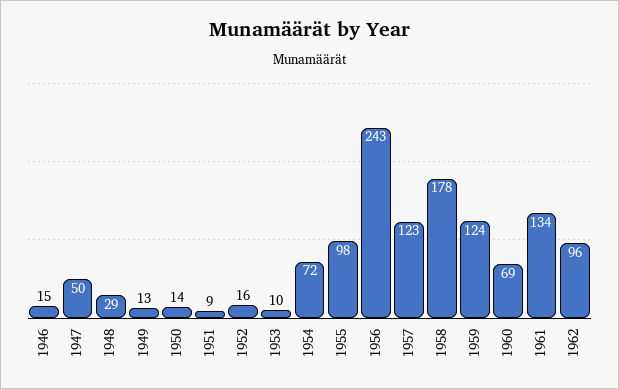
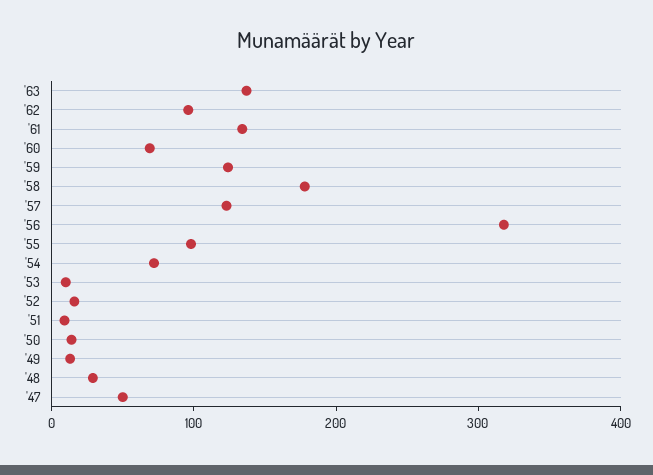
1946: 15 -> none
1956: 243 -> 320
'63: none -> 140

